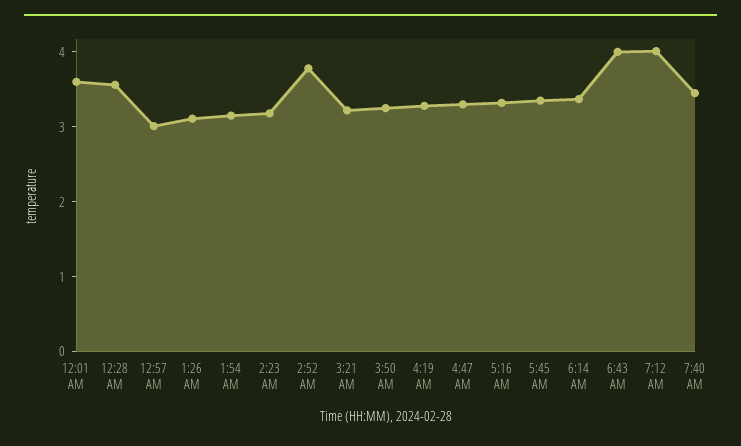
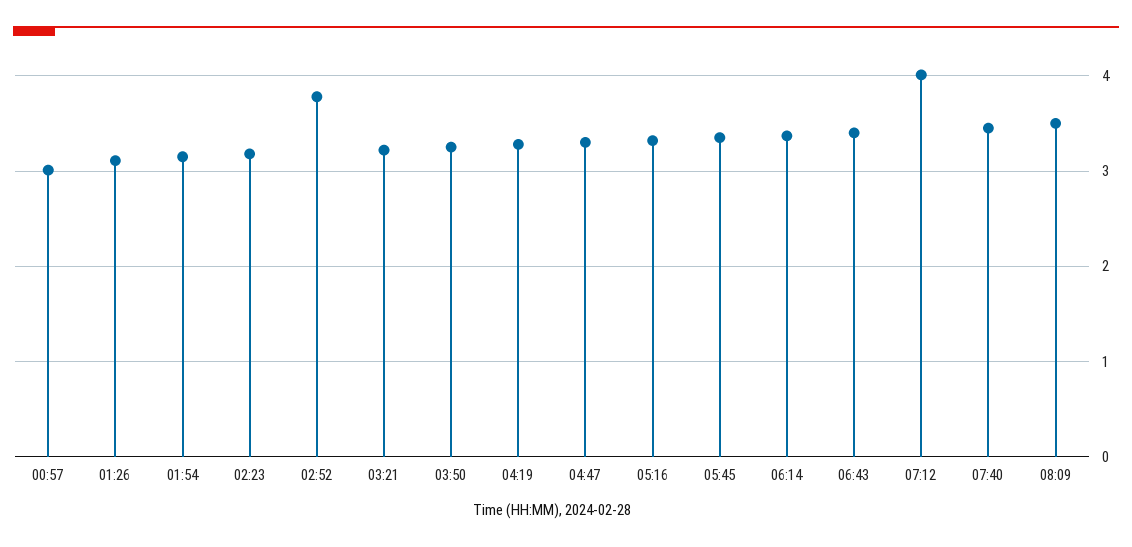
12:01 AM: 3.6 -> none
12:28 AM: 3.6 -> none
6:43 AM: 4 -> 3.4
08:09: none -> 3.5

